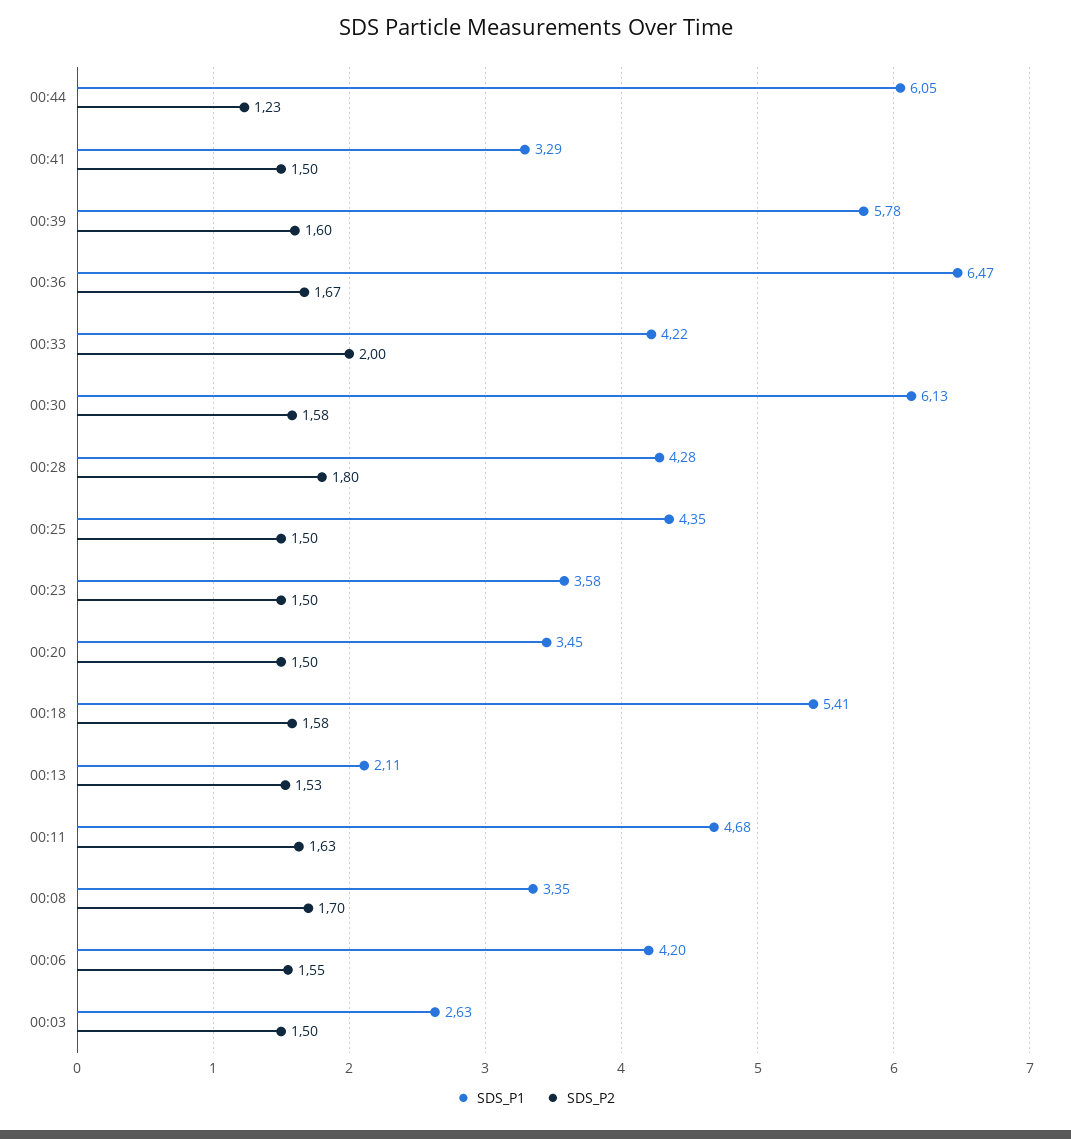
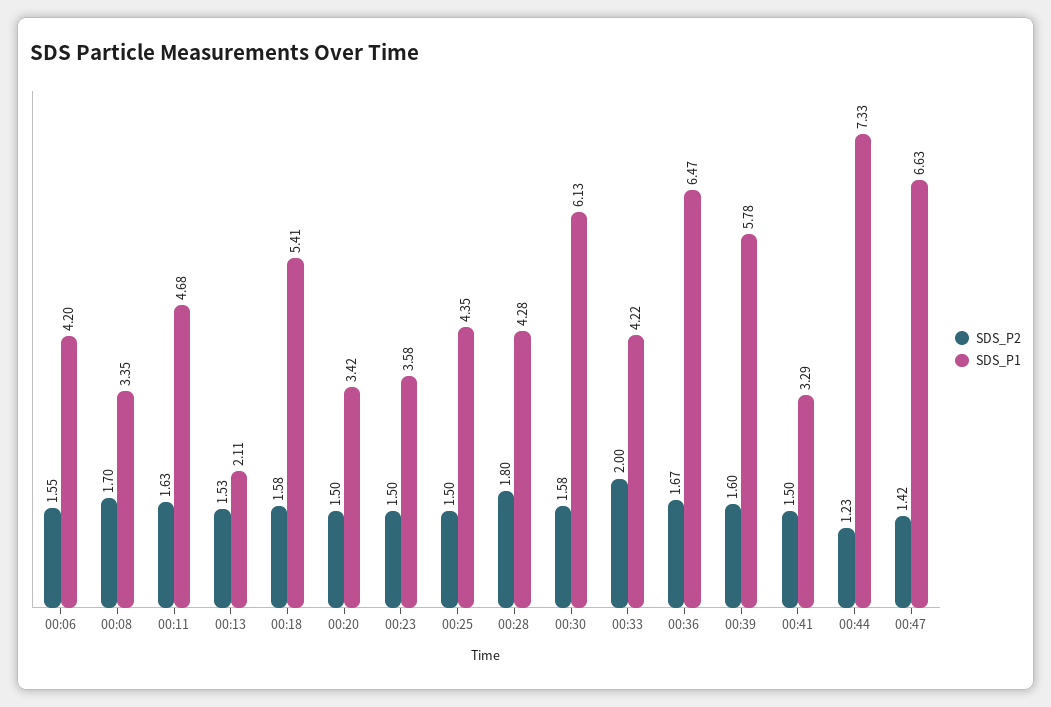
SDS_P1, 00:44: 6.05 -> 7.33
SDS_P1, 00:20: 3.45 -> 3.42
SDS_P1, 00:03: 2.63 -> none
SDS_P2, 00:03: 1.5 -> none
SDS_P2, 00:47: none -> 1.42
SDS_P1, 00:47: none -> 6.63

